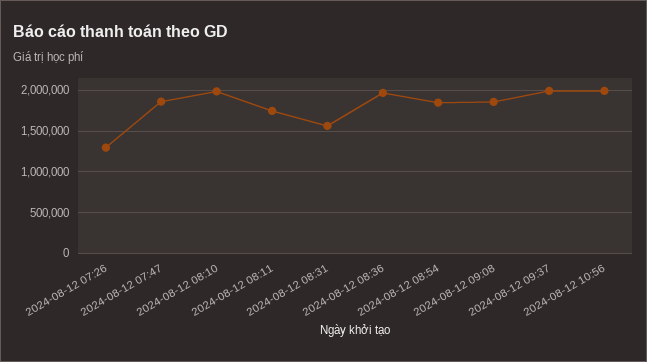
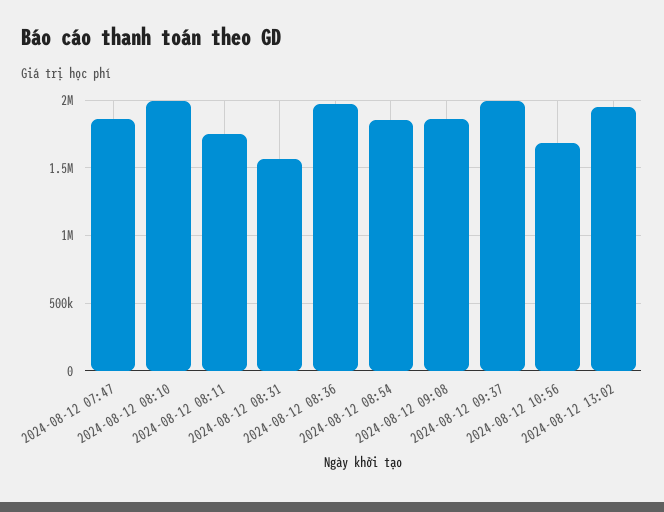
2024-08-12 07:26: 1300000 -> none
2024-08-12 10:56: 2000000 -> 1700000
2024-08-12 13:02: none -> 1950000

